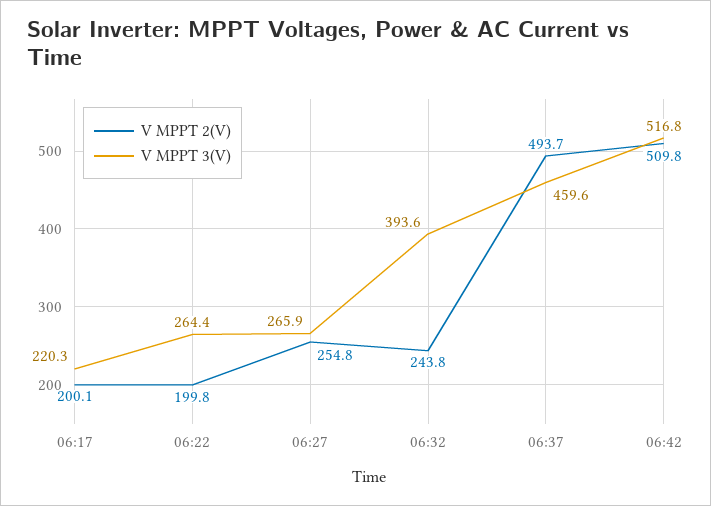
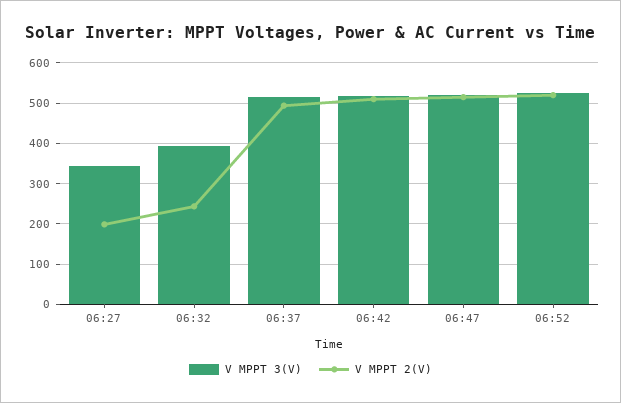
V MPPT 2(V), 06:17: 200.1 -> none
V MPPT 3(V), 06:17: 220.3 -> none
V MPPT 2(V), 06:22: 199.8 -> none
V MPPT 3(V), 06:22: 264.4 -> none
V MPPT 2(V), 06:27: 254.8 -> 200
V MPPT 3(V), 06:27: 265.9 -> 340
V MPPT 3(V), 06:37: 459.6 -> 520
V MPPT 3(V), 06:47: none -> 520
V MPPT 2(V), 06:47: none -> 520
V MPPT 3(V), 06:52: none -> 520
V MPPT 2(V), 06:52: none -> 520

